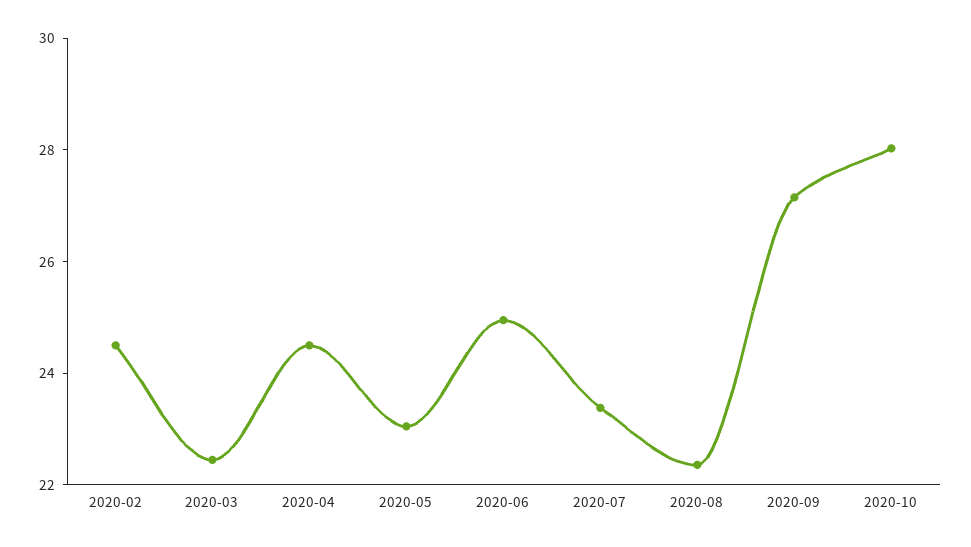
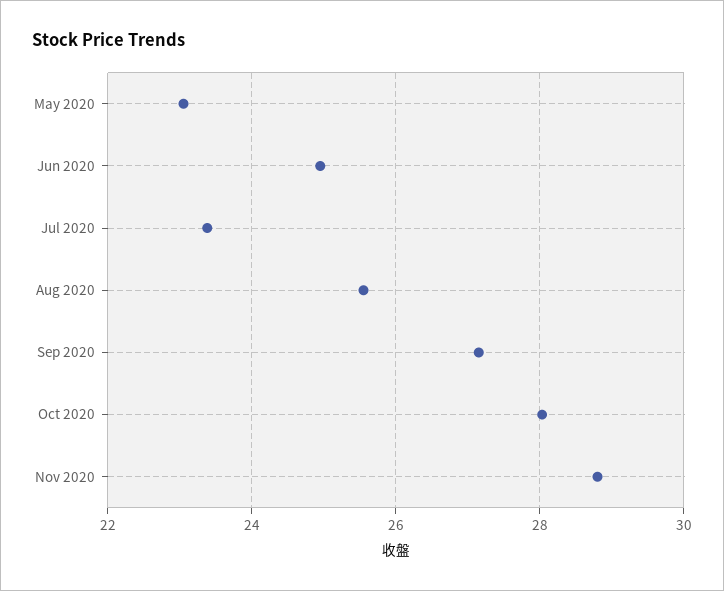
2020-02: 24.5 -> none
2020-03: 22.5 -> none
2020-04: 24.5 -> none
2020-08: 22.5 -> 25.6
Nov 2020: none -> 28.8

